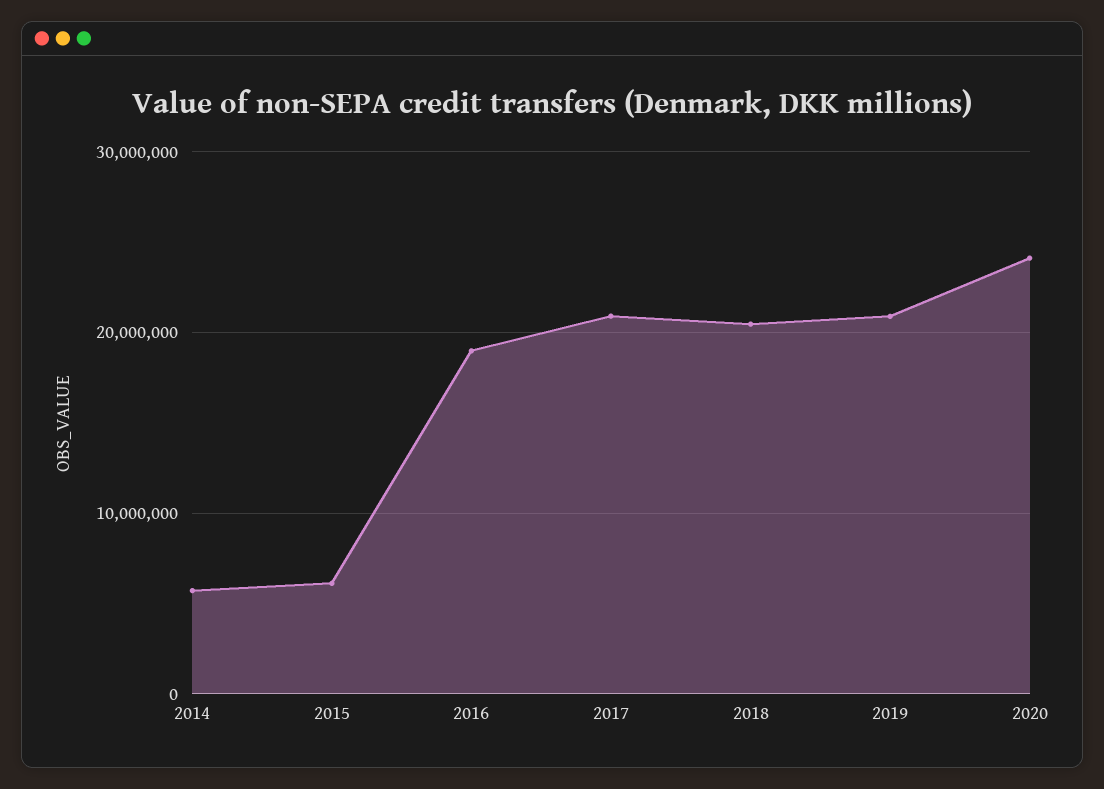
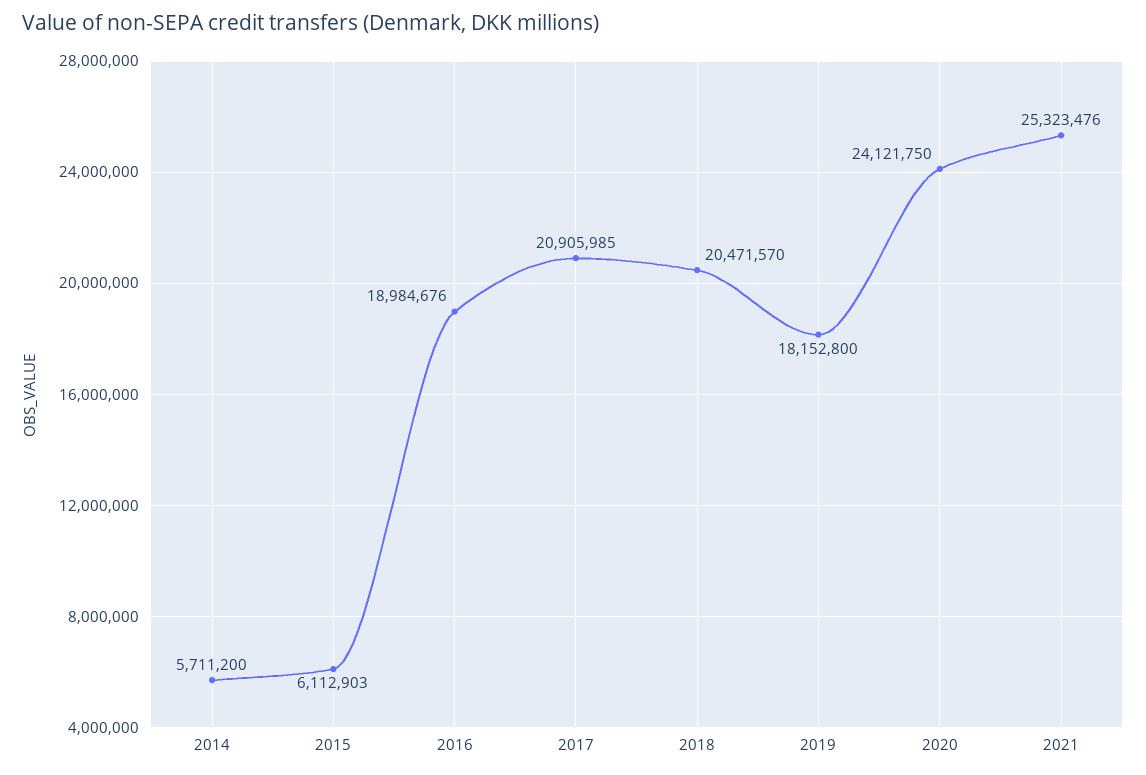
2019: 21000000 -> 18152800
2021: none -> 25323476

